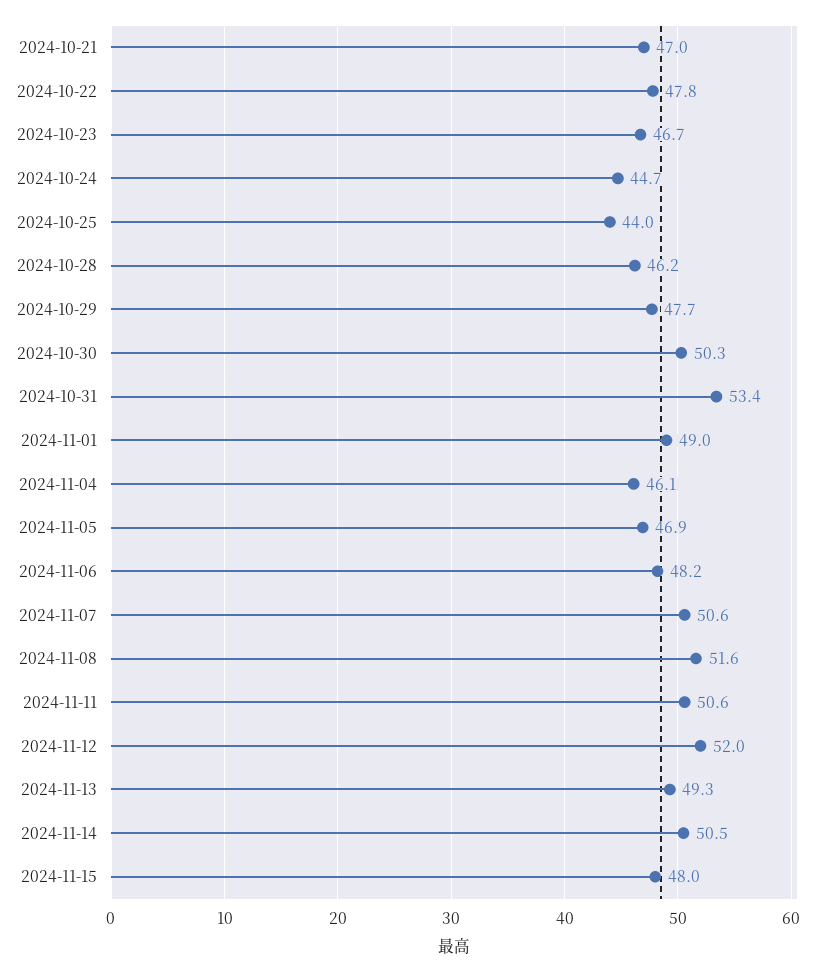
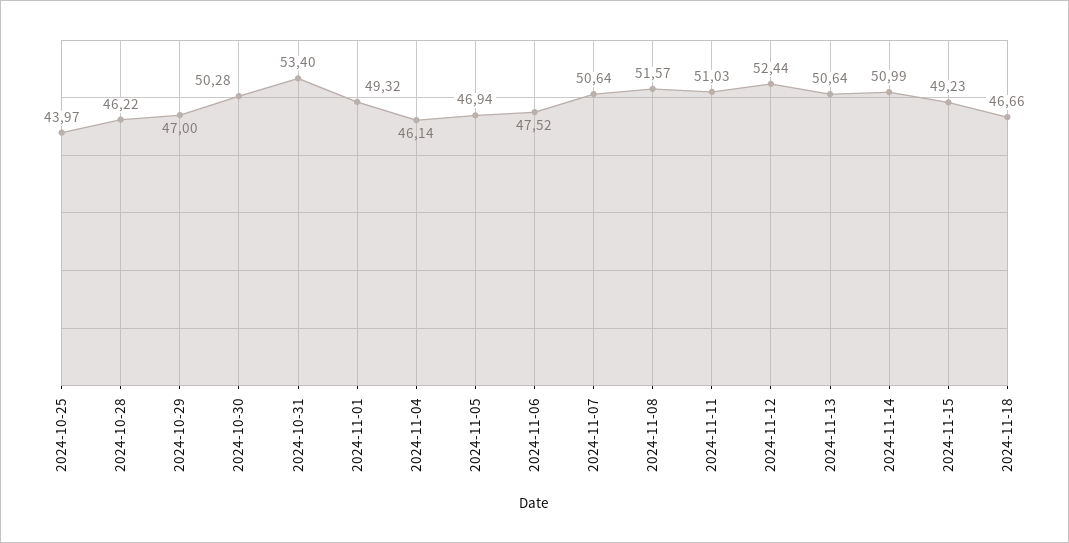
2024-10-21: 47 -> none
2024-10-22: 47.8 -> none
2024-10-23: 46.7 -> none
2024-10-24: 44.7 -> none
2024-10-29: 47.7 -> 47
2024-11-01: 49 -> 49.32
2024-11-06: 48.2 -> 47.52
2024-11-11: 50.6 -> 51.03
2024-11-12: 52 -> 52.44
2024-11-13: 49.3 -> 50.64
2024-11-14: 50.5 -> 50.99
2024-11-15: 48 -> 49.23
2024-11-18: none -> 46.66

